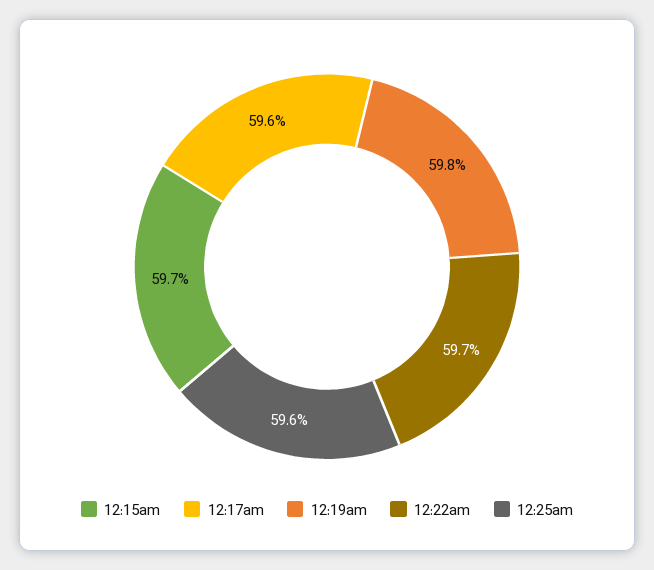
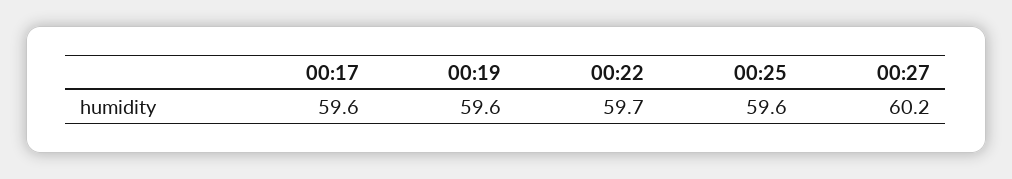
12:15am: 59.7 -> none
12:19am: 59.8 -> 59.6
00:27: none -> 60.2

